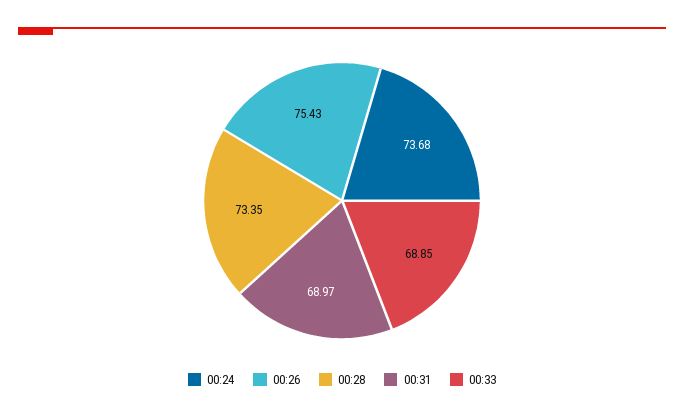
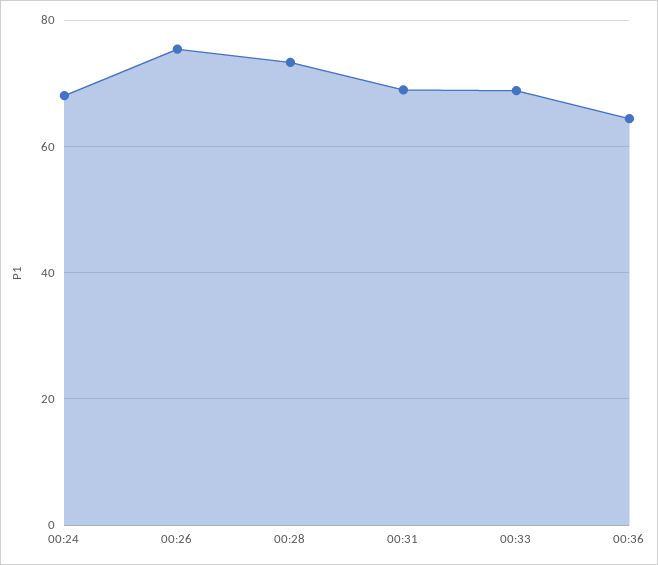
00:24: 73.68 -> 68
00:36: none -> 64

